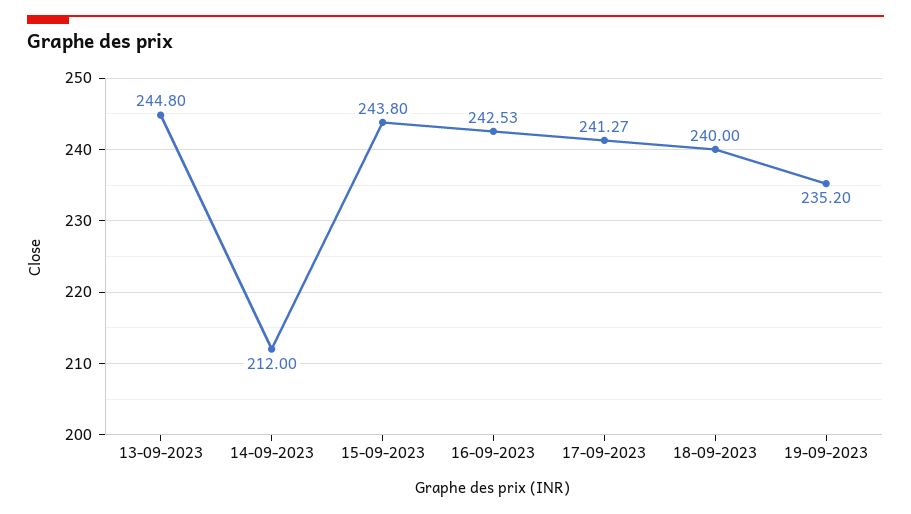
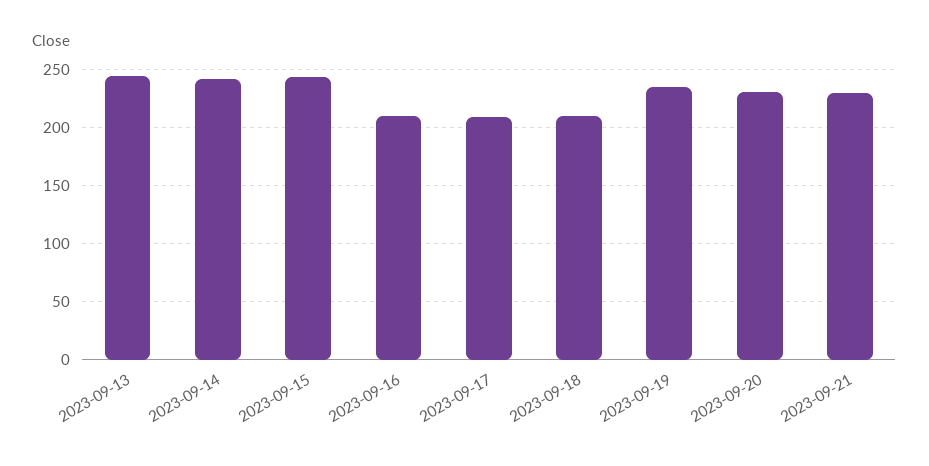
14-09-2023: 212 -> 240
16-09-2023: 242.53 -> 210
17-09-2023: 241.27 -> 210
18-09-2023: 240 -> 210
2023-09-20: none -> 230
2023-09-21: none -> 230

